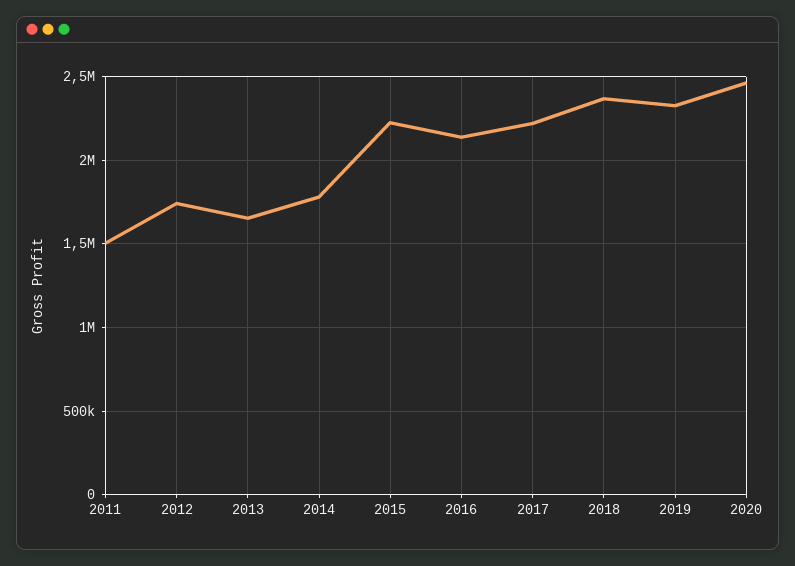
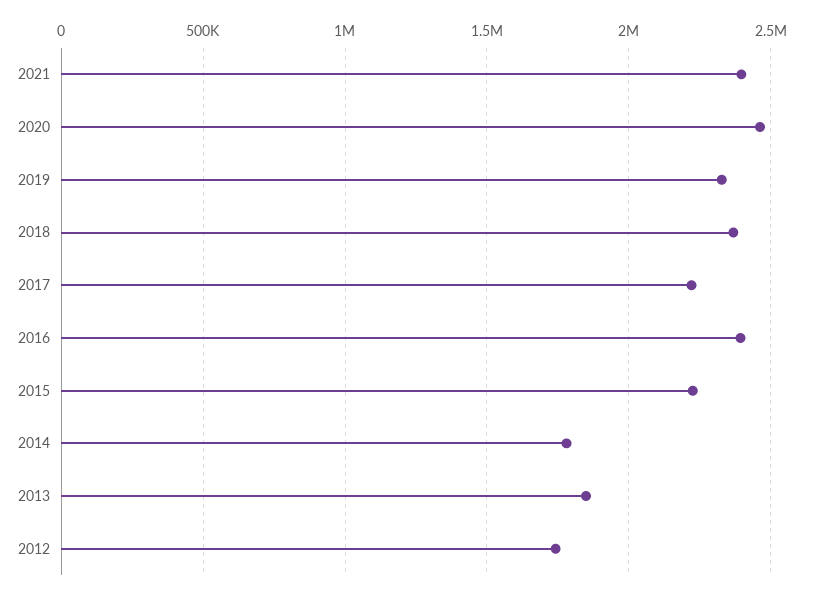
2011: 1500000 -> none
2013: 1650000 -> 1850000
2016: 2150000 -> 2400000
2021: none -> 2400000

